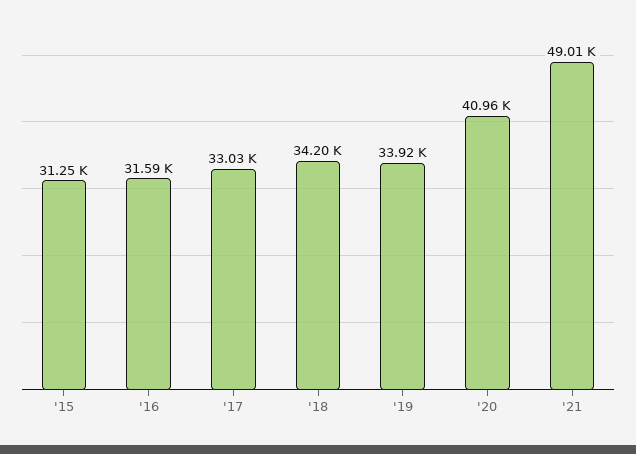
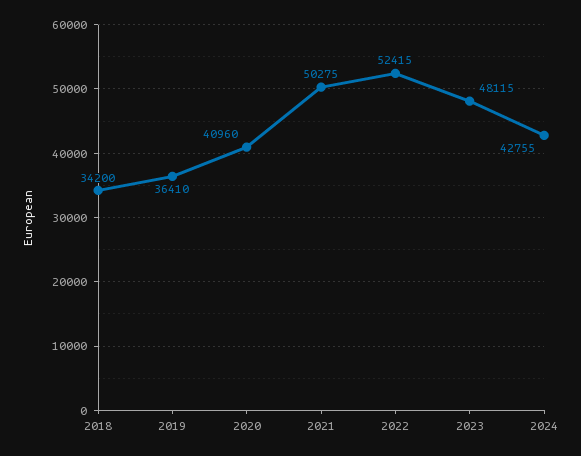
'15: 31250 -> none
'16: 31590 -> none
'17: 33030 -> none
'19: 33920 -> 36410
'21: 49010 -> 50275
2022: none -> 52415
2023: none -> 48115
2024: none -> 42755

